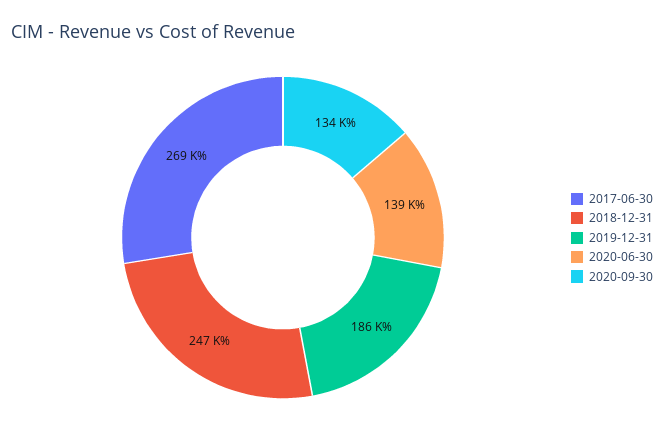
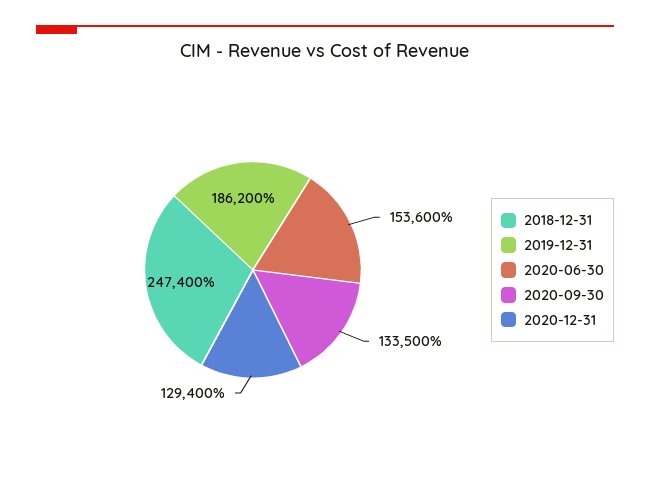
2017-06-30: 269000 -> none
2020-06-30: 139000 -> 153600
2020-12-31: none -> 129400

